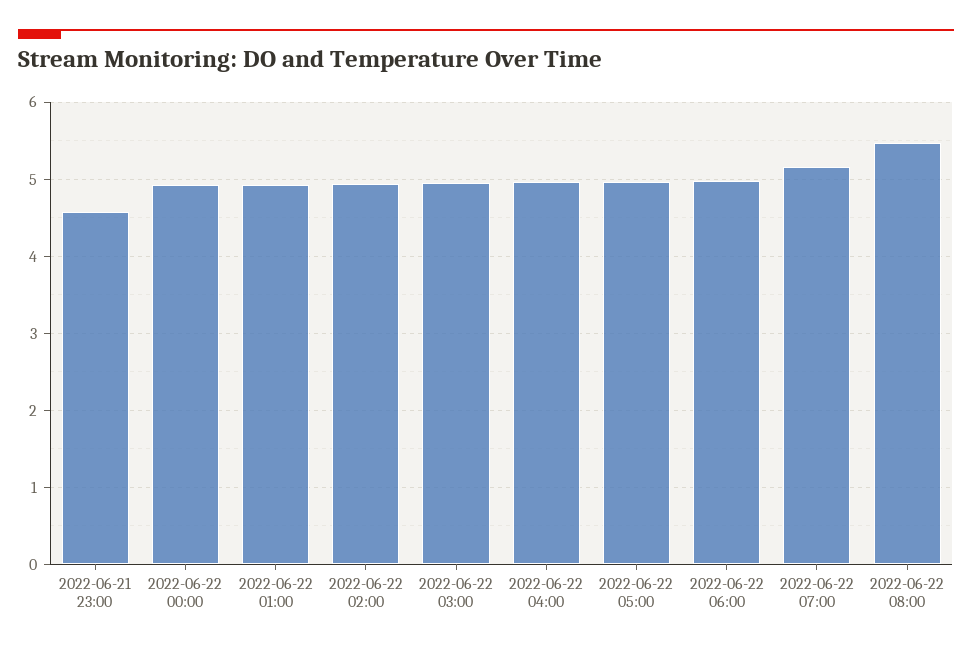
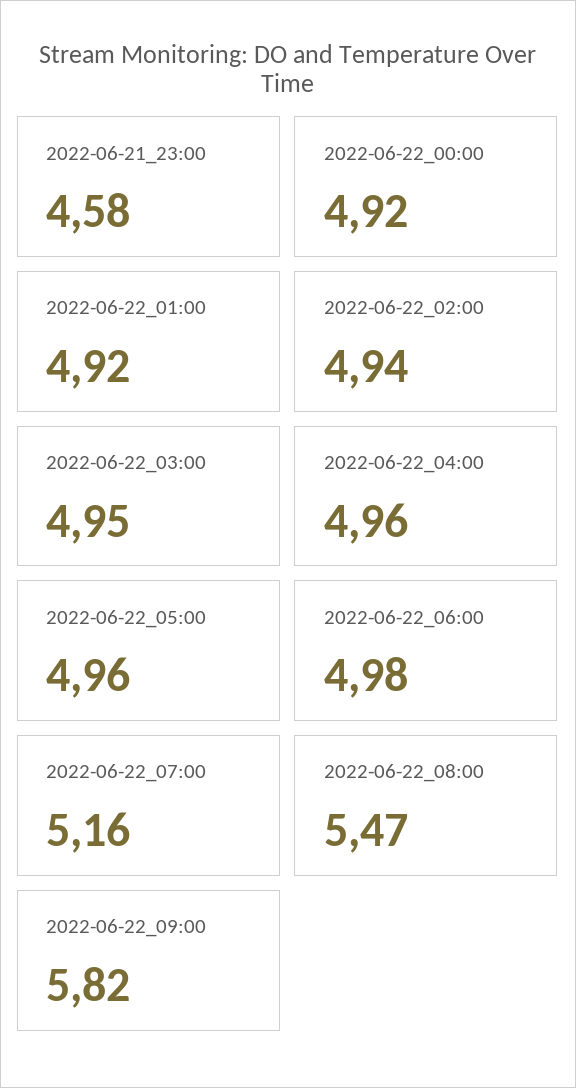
2022-06-22_09:00: none -> 5.82

